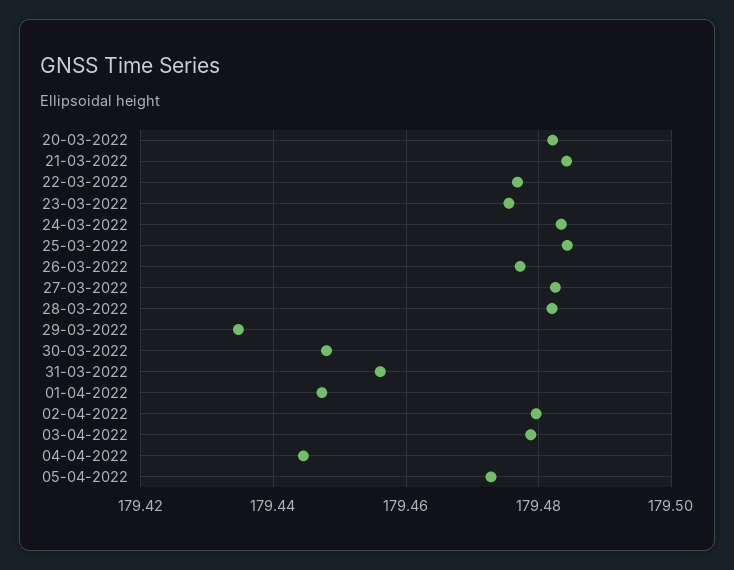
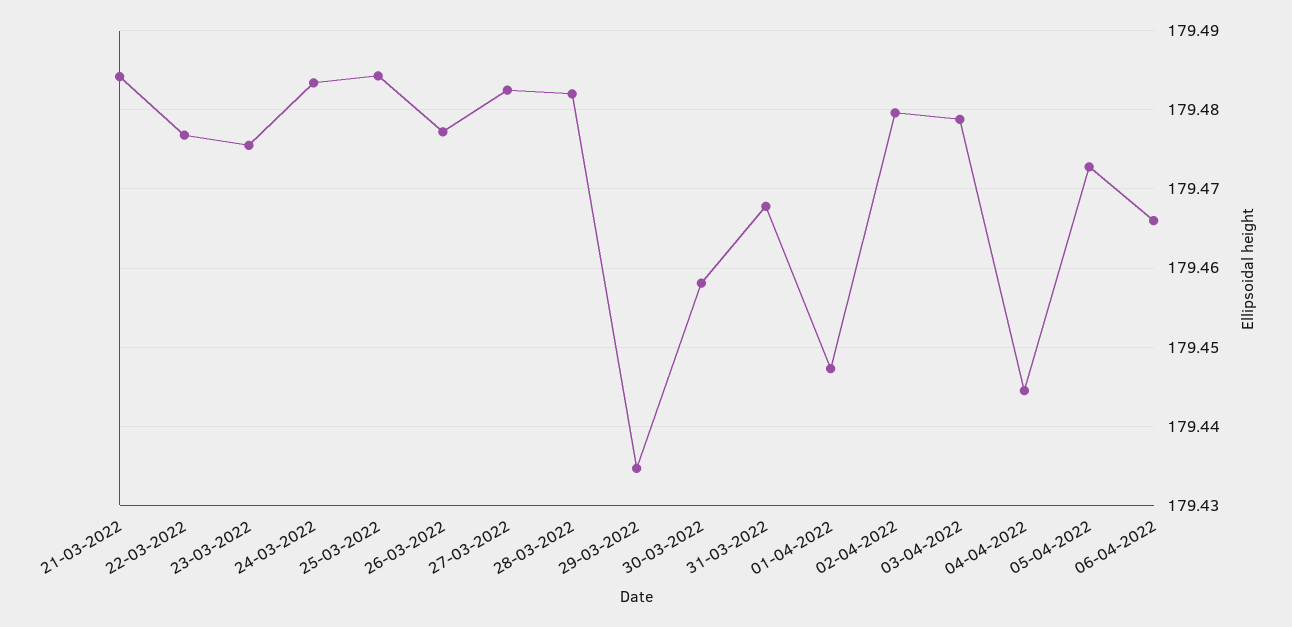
20-03-2022: 179.482 -> none
30-03-2022: 179.448 -> 179.458
31-03-2022: 179.456 -> 179.468
06-04-2022: none -> 179.466

